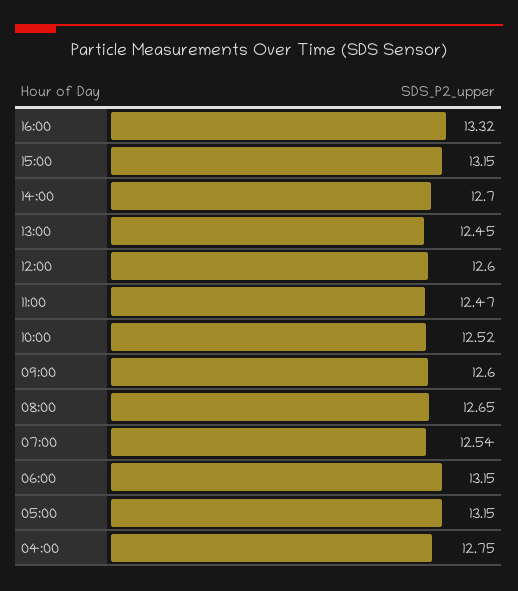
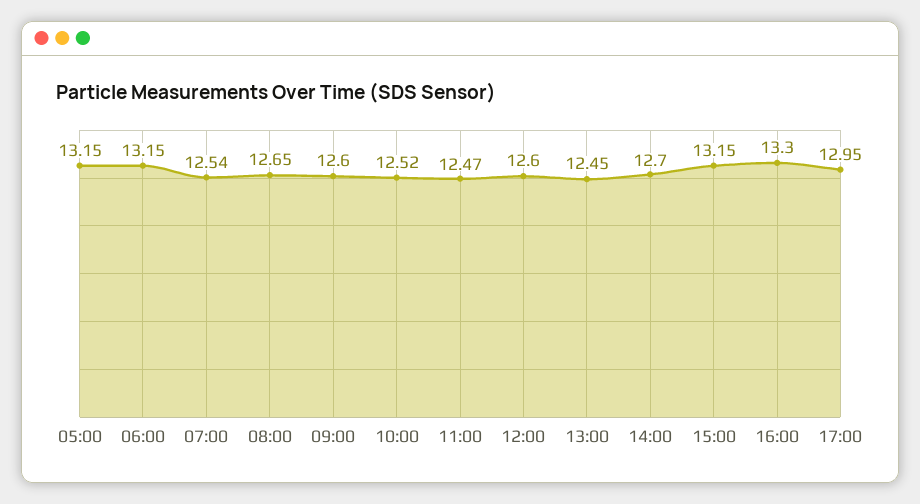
16:00: 13.32 -> 13.3
04:00: 12.75 -> none
17:00: none -> 12.95

